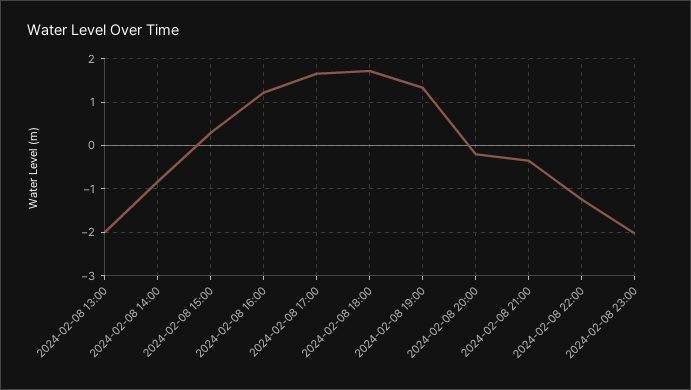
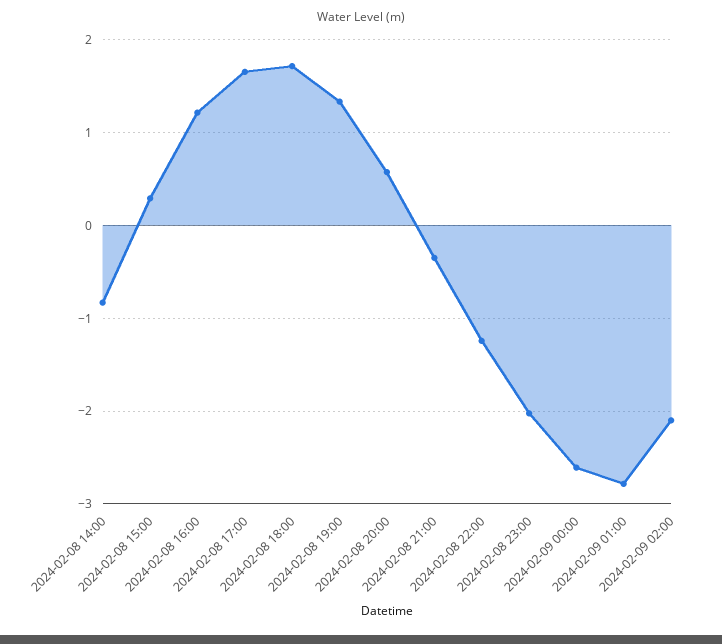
2024-02-08 13:00: -2 -> none
2024-02-08 20:00: -0.2 -> 0.6
2024-02-09 00:00: none -> -2.6
2024-02-09 01:00: none -> -2.8
2024-02-09 02:00: none -> -2.1

